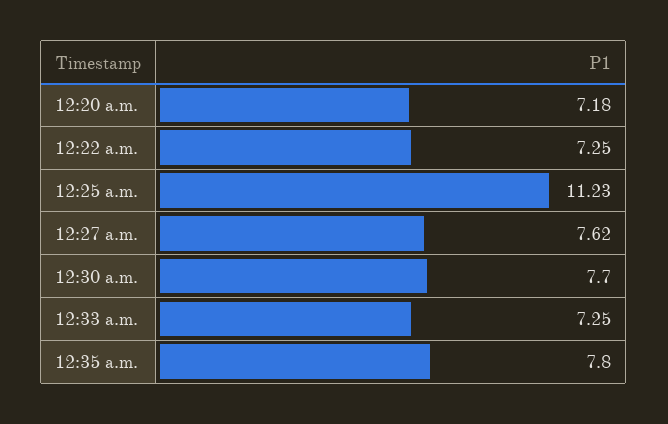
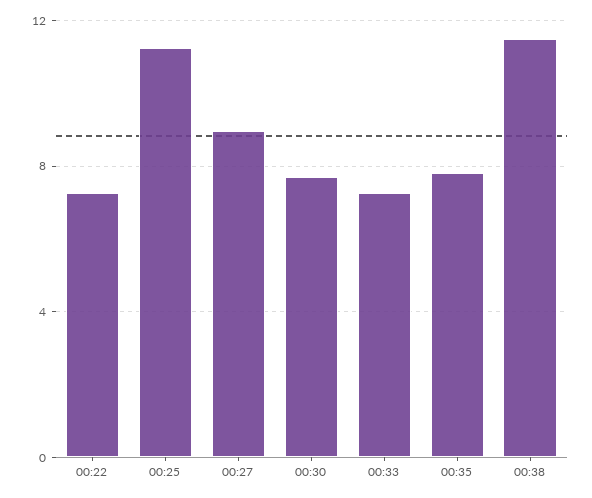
12:20 a.m.: 7.18 -> none
12:27 a.m.: 7.62 -> 9
00:38: none -> 11.5

